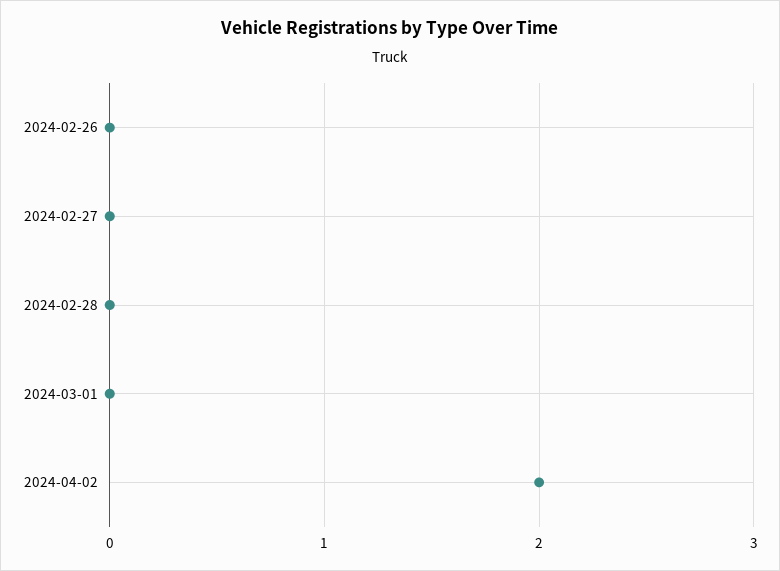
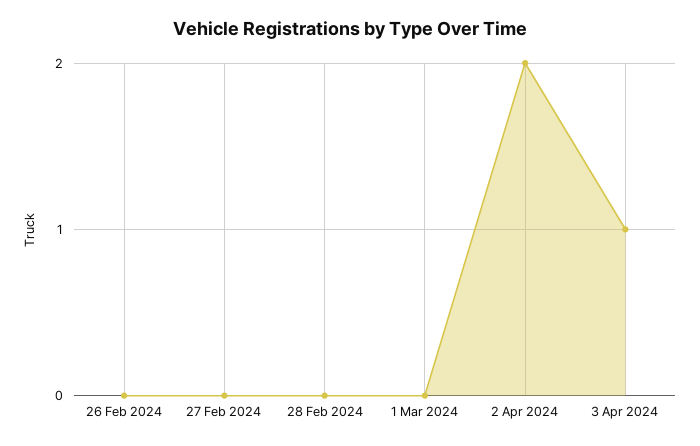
3 Apr 2024: none -> 1

